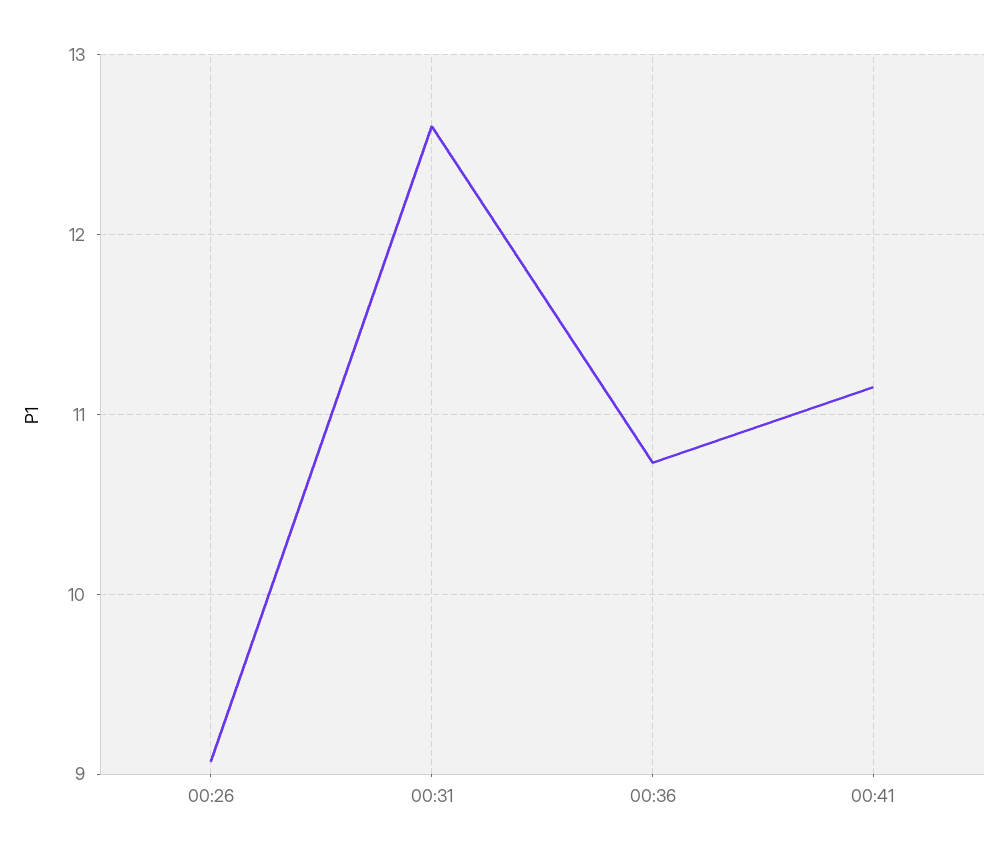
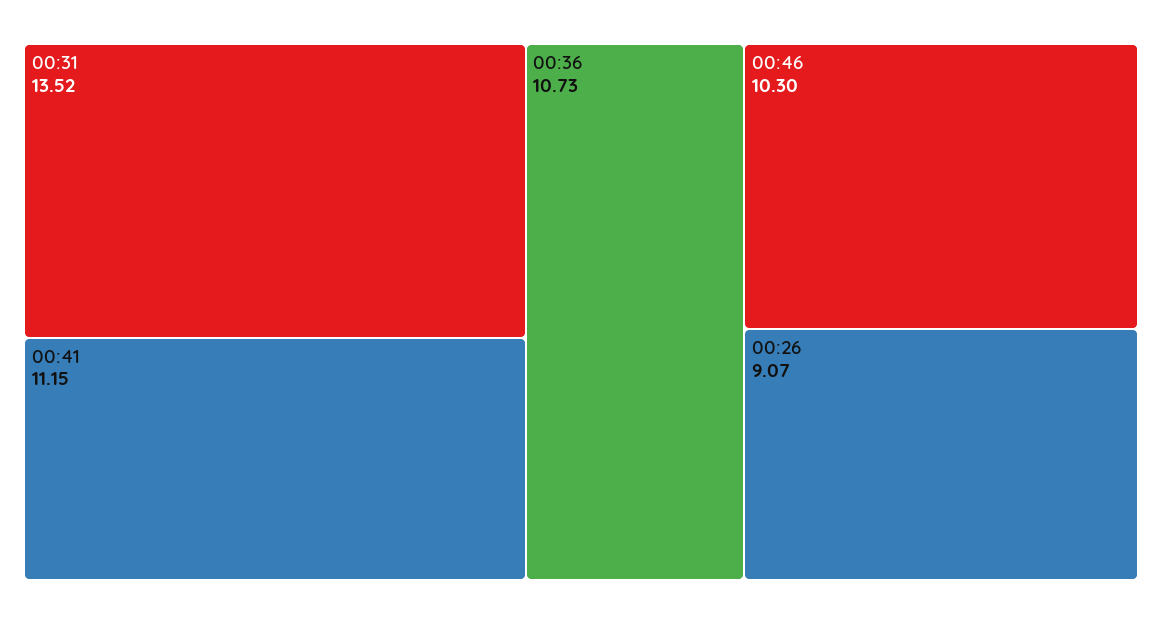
00:31: 12.6 -> 13.52
00:46: none -> 10.3

